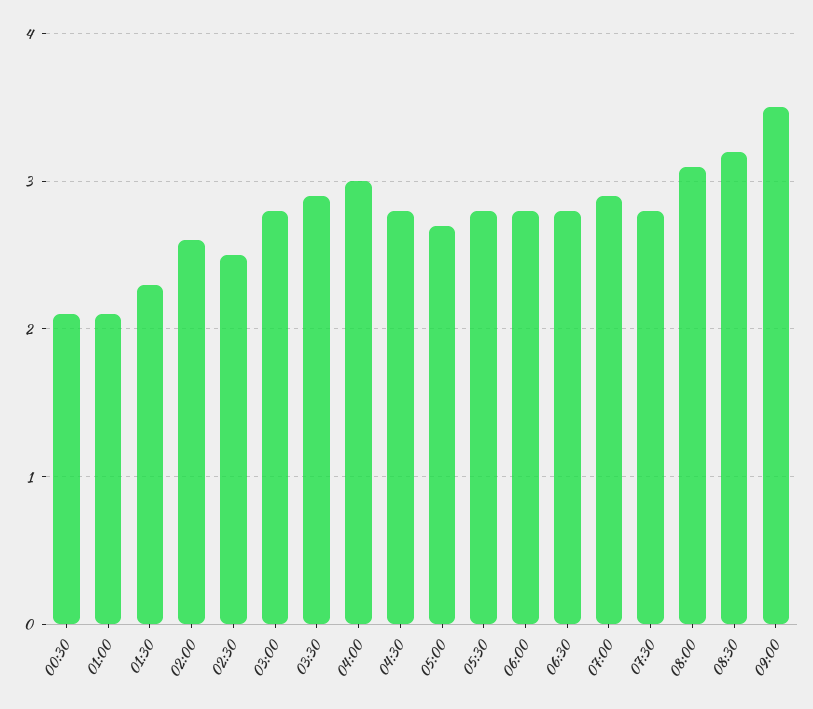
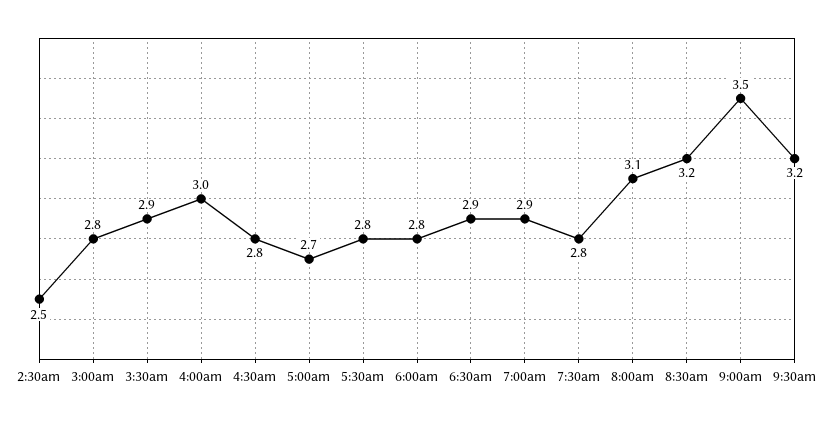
00:30: 2.1 -> none
01:00: 2.1 -> none
01:30: 2.3 -> none
02:00: 2.6 -> none
06:30: 2.8 -> 2.9
9:30am: none -> 3.2

